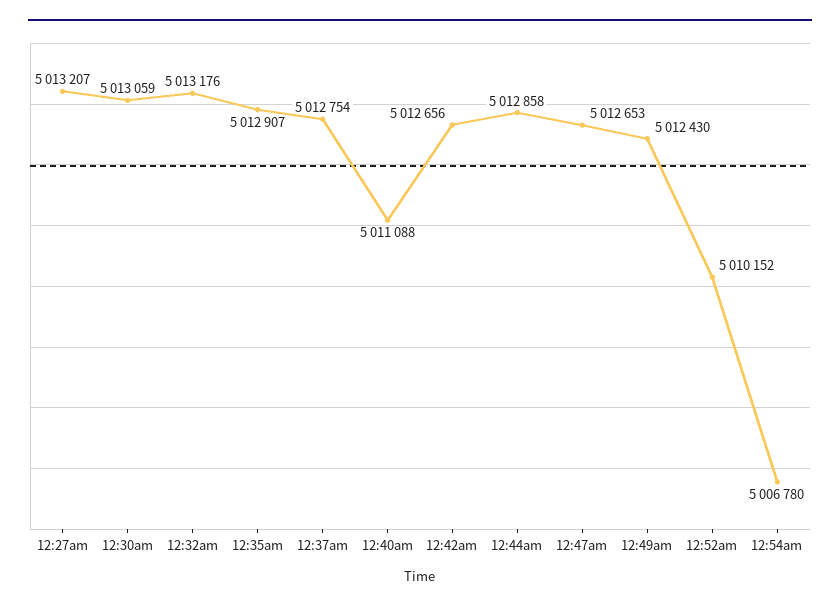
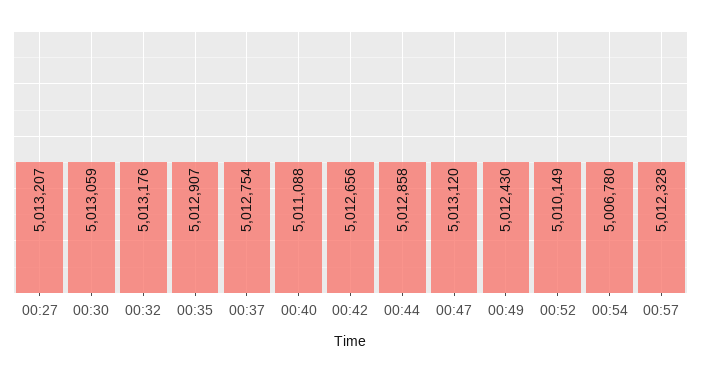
12:47am: 5012653 -> 5013120
12:52am: 5010152 -> 5010149
00:57: none -> 5012328

